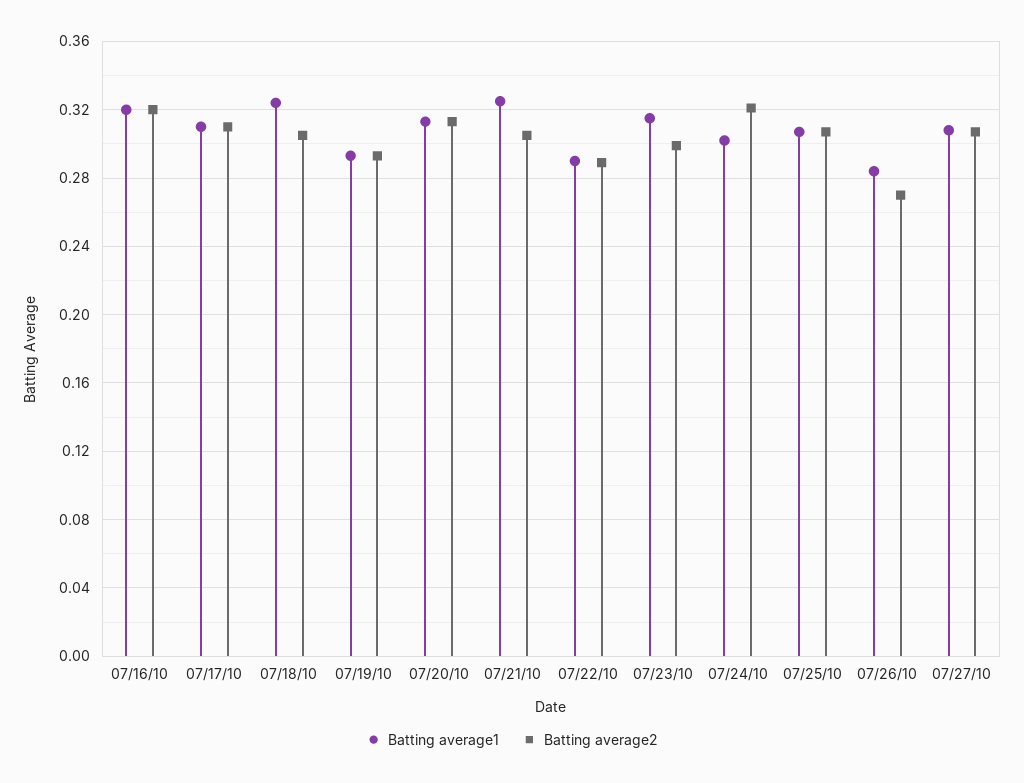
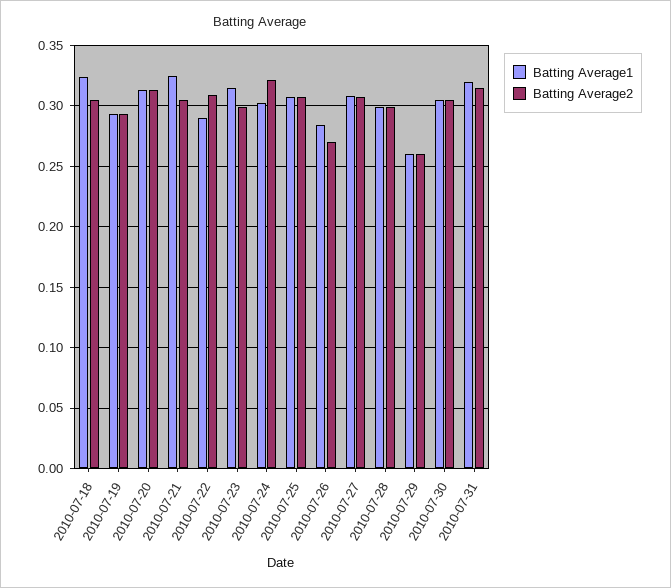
Batting average1, 07/16/10: 0.32 -> none
Batting average2, 07/16/10: 0.32 -> none
Batting average1, 07/17/10: 0.31 -> none
Batting average2, 07/17/10: 0.31 -> none
Batting average2, 07/22/10: 0.29 -> 0.31
Batting average1, 2010-07-28: none -> 0.3
Batting average2, 2010-07-28: none -> 0.3
Batting average1, 2010-07-29: none -> 0.26
Batting average2, 2010-07-29: none -> 0.26
Batting average1, 2010-07-30: none -> 0.305
Batting average2, 2010-07-30: none -> 0.305
Batting average1, 2010-07-31: none -> 0.32
Batting average2, 2010-07-31: none -> 0.315

